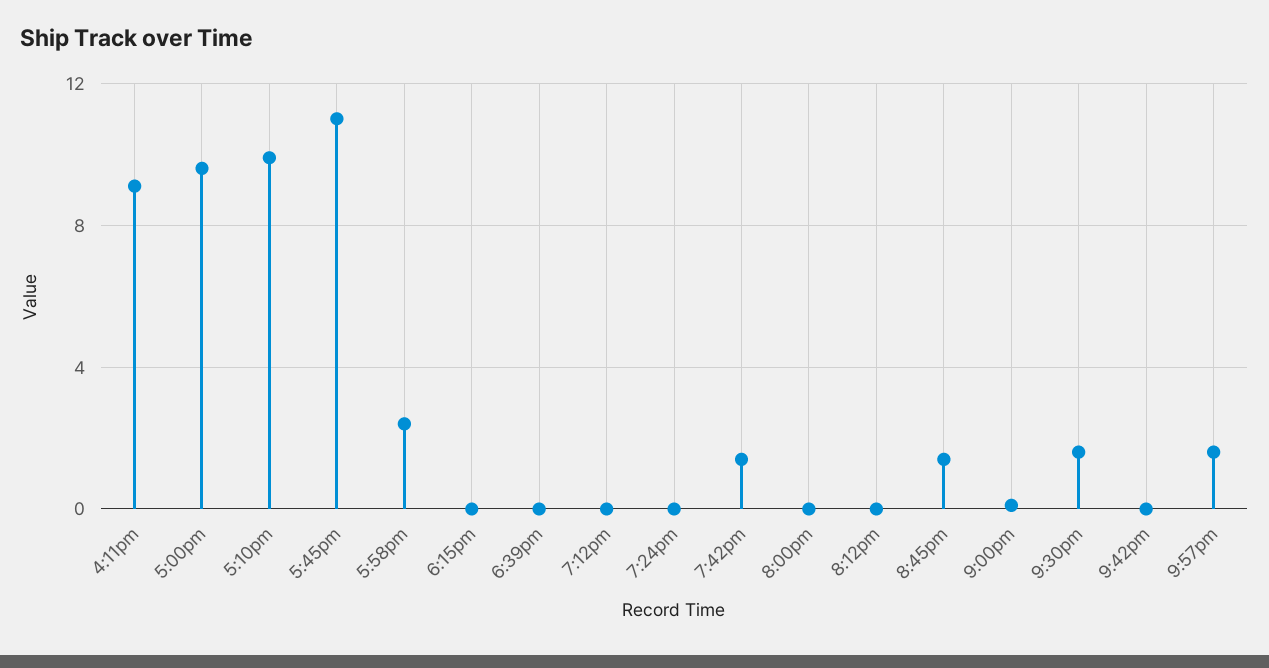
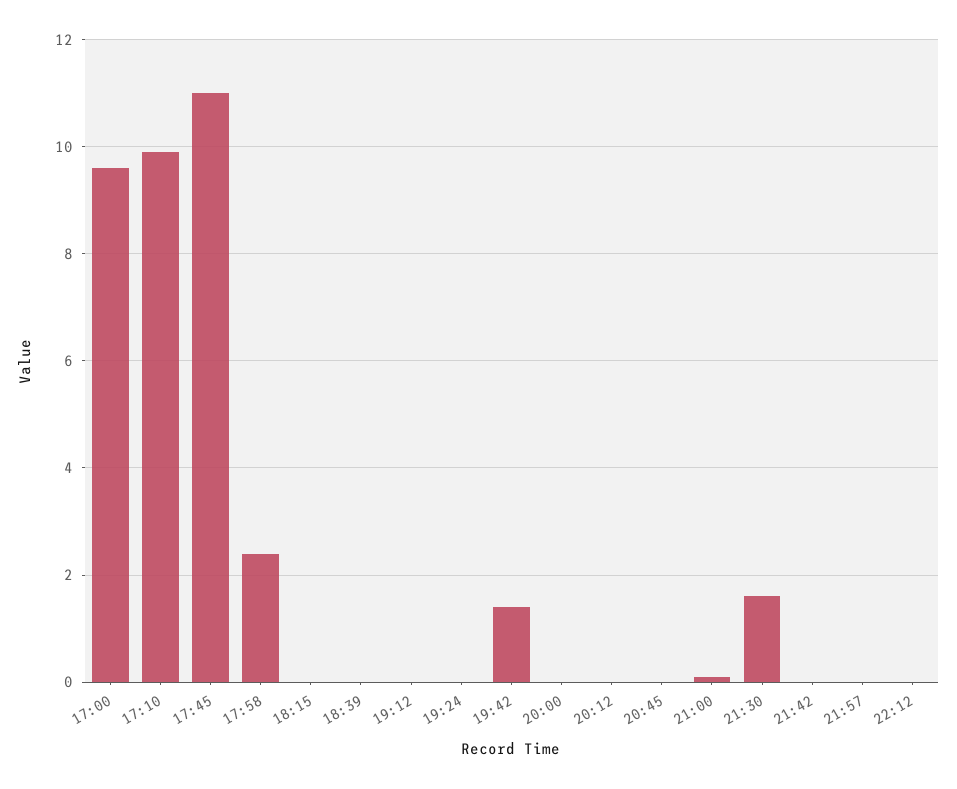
4:11pm: 9 -> none
8:45pm: 1.5 -> 0
9:57pm: 1.5 -> 0
22:12: none -> 0

